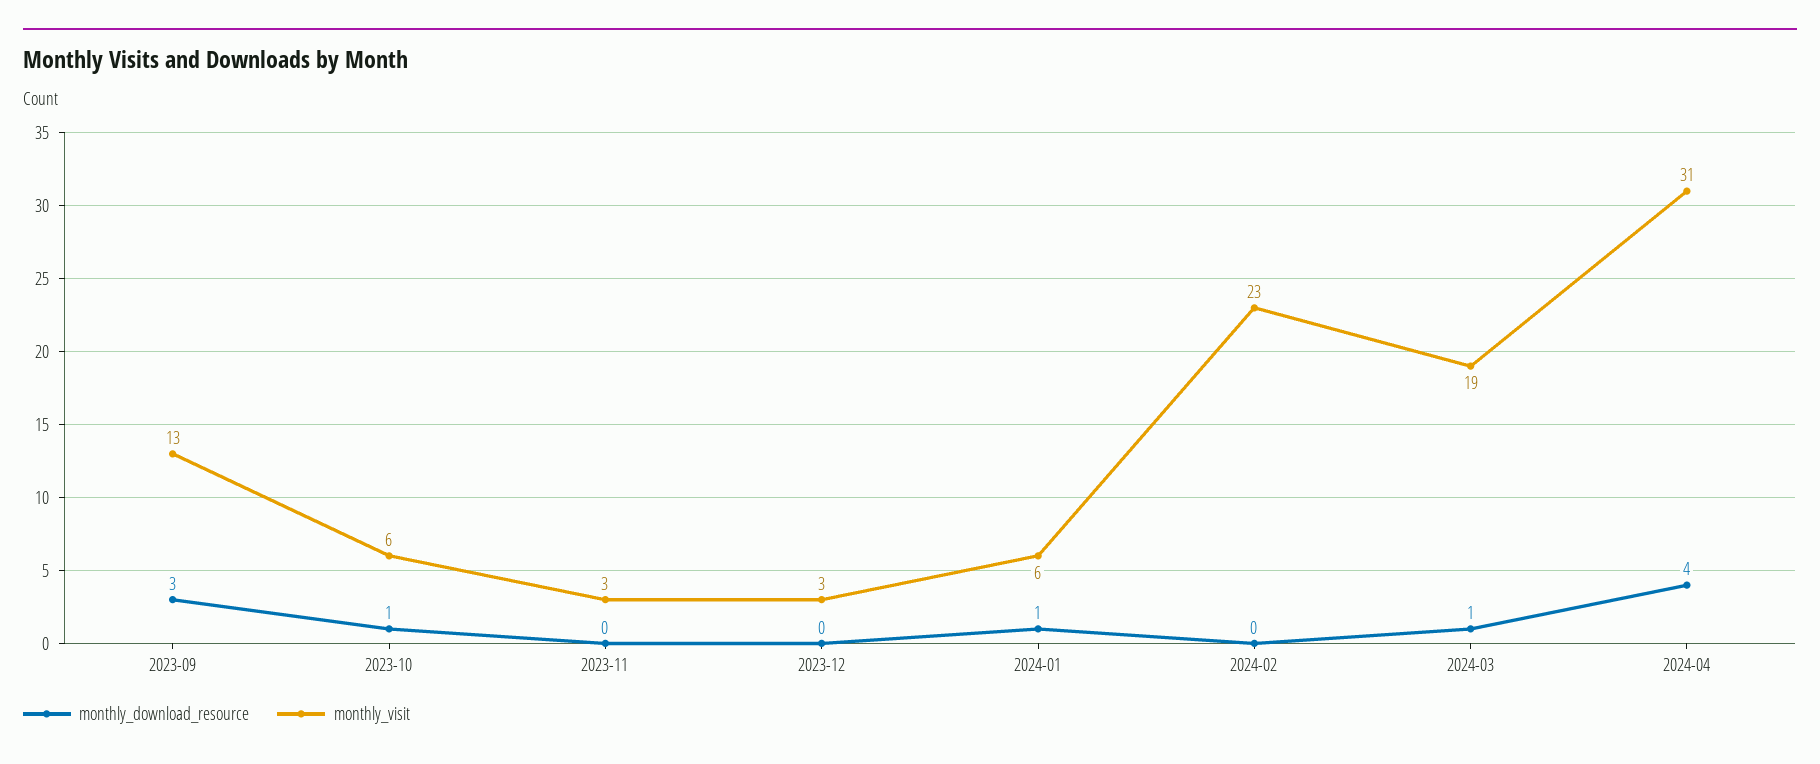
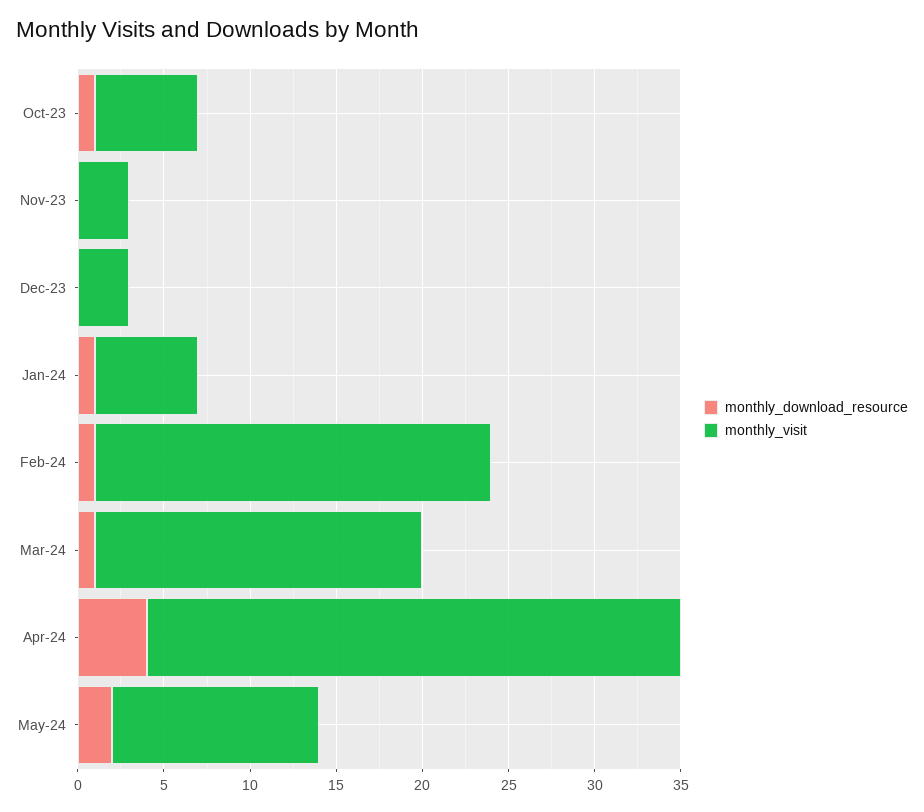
monthly_download_resource, 2023-09: 3 -> none
monthly_visit, 2023-09: 13 -> none
monthly_download_resource, 2024-02: 0 -> 1
monthly_download_resource, May-24: none -> 2
monthly_visit, May-24: none -> 12

